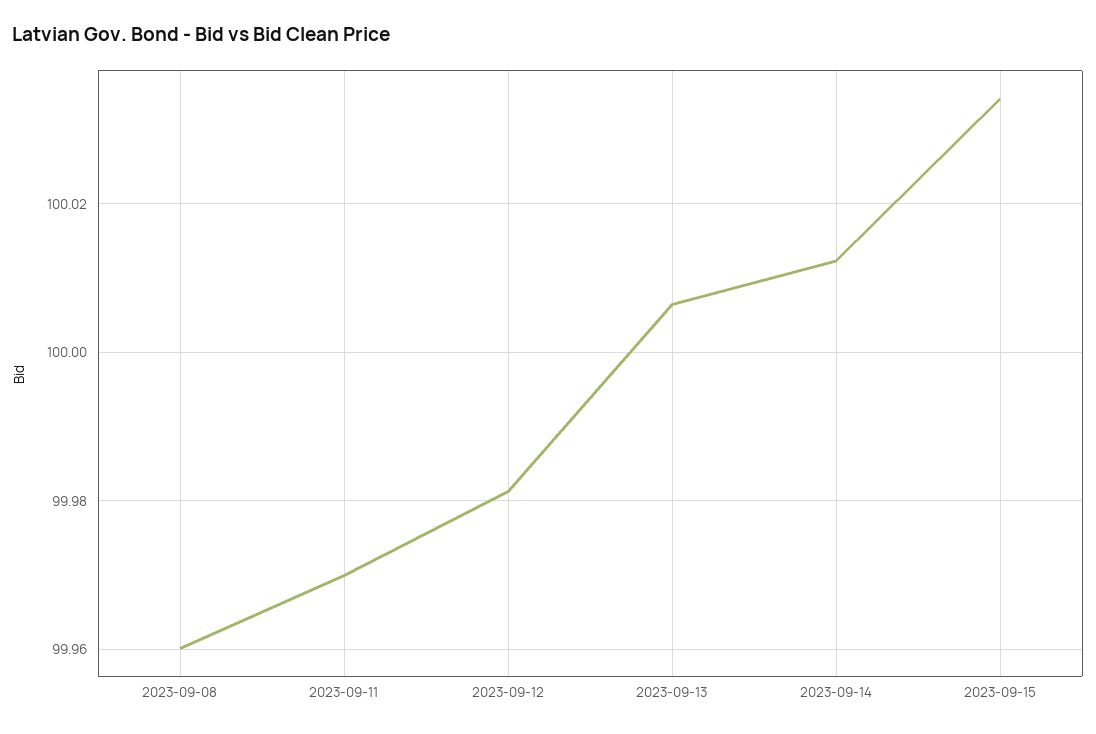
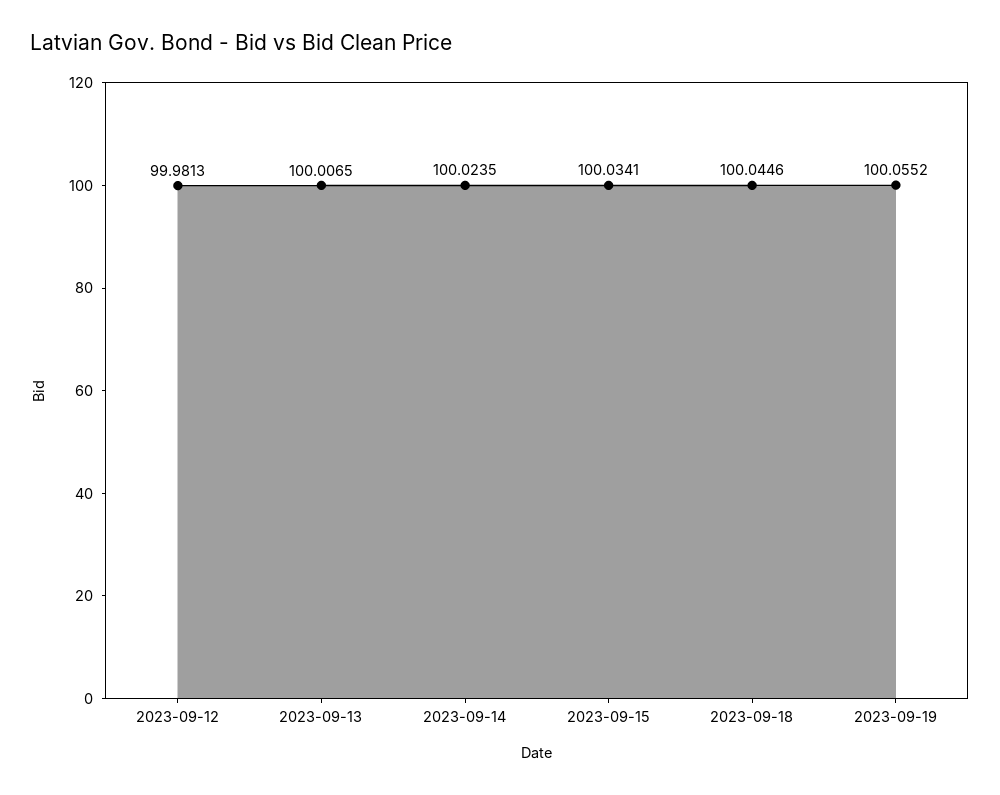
2023-09-08: 99.96 -> none
2023-09-11: 99.97 -> none
2023-09-14: 100.012 -> 100.0235
2023-09-18: none -> 100.0446
2023-09-19: none -> 100.0552

